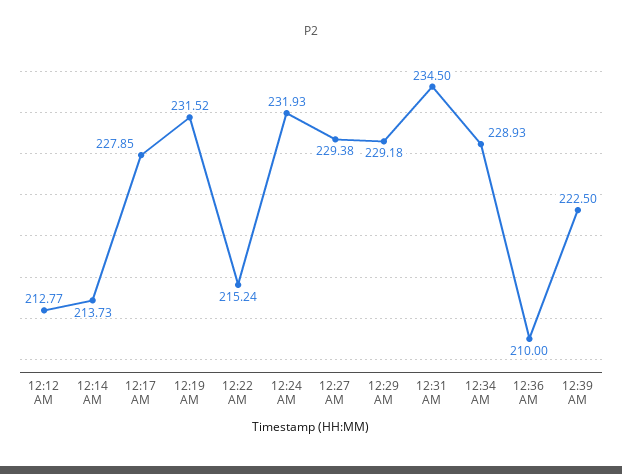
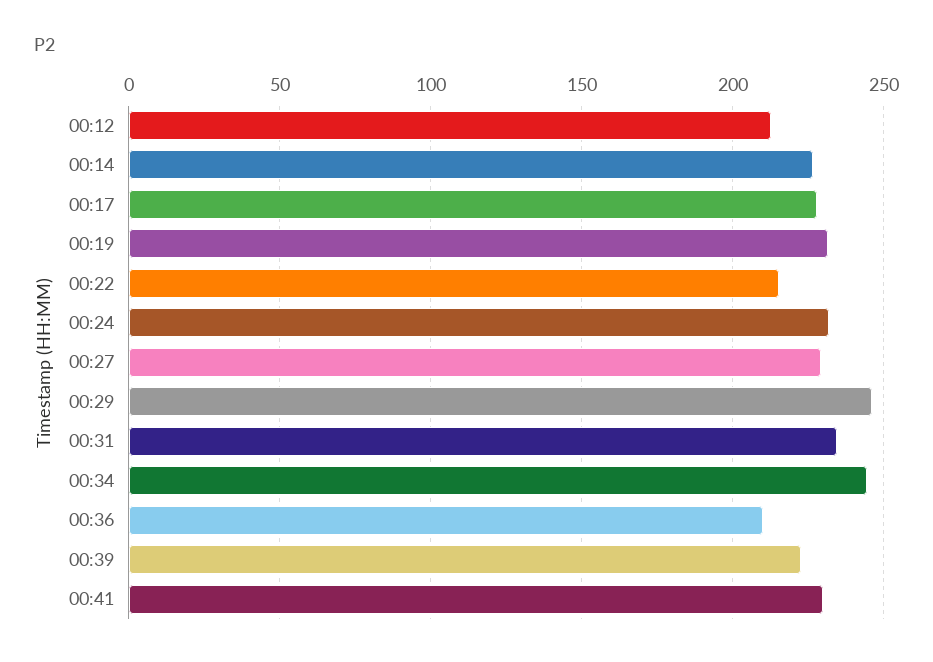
12:14 AM: 213.73 -> 225
12:29 AM: 229.18 -> 245
12:34 AM: 228.93 -> 245
00:41: none -> 230

